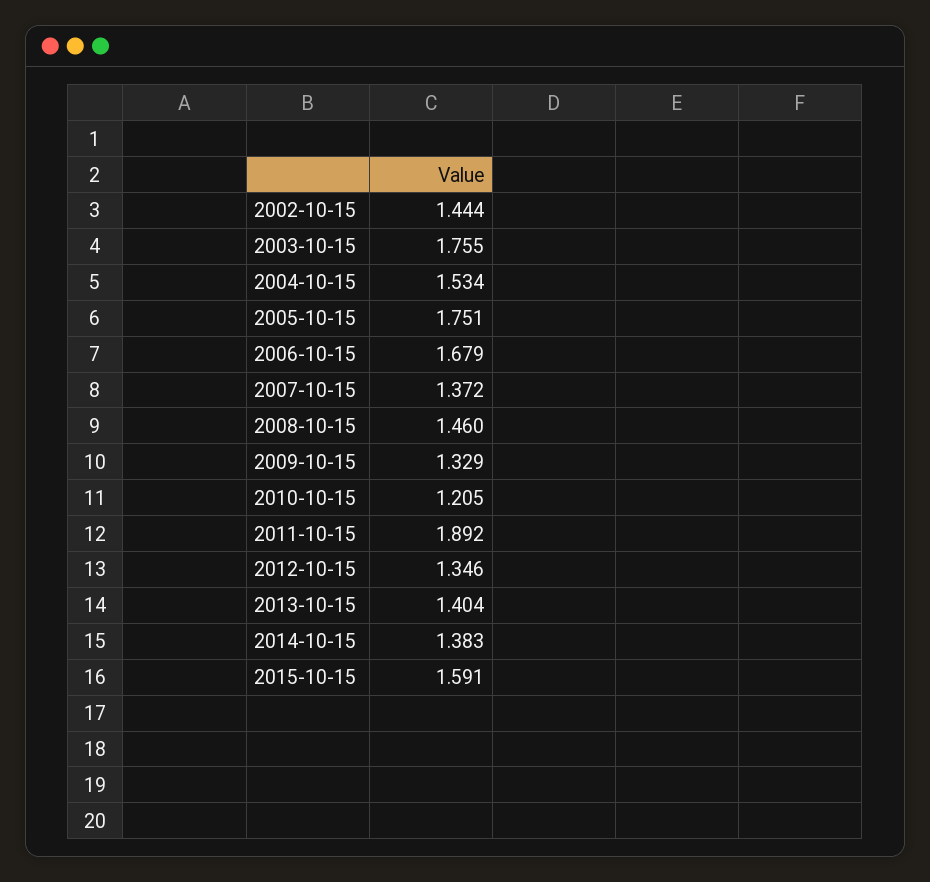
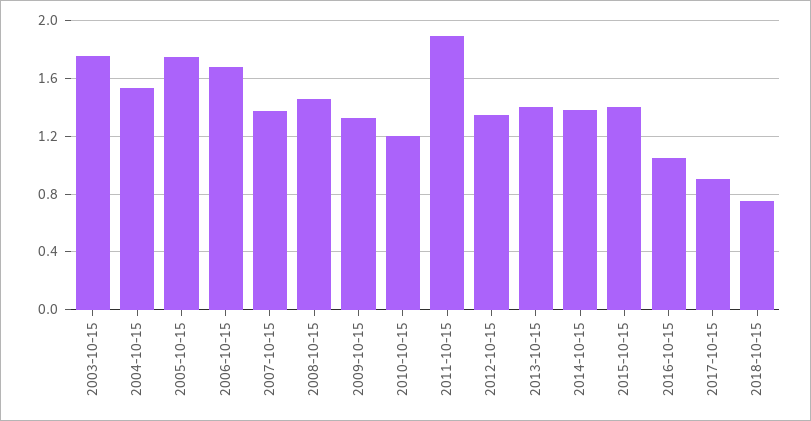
2002-10-15: 1.444 -> none
2015-10-15: 1.591 -> 1.4
2016-10-15: none -> 1.05
2017-10-15: none -> 0.9
2018-10-15: none -> 0.75

